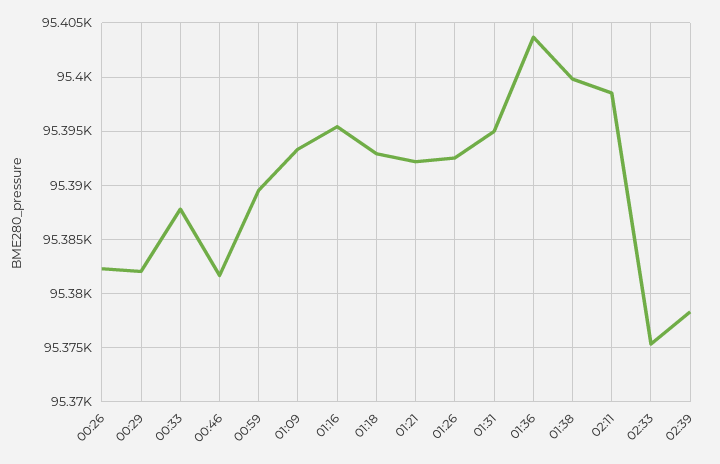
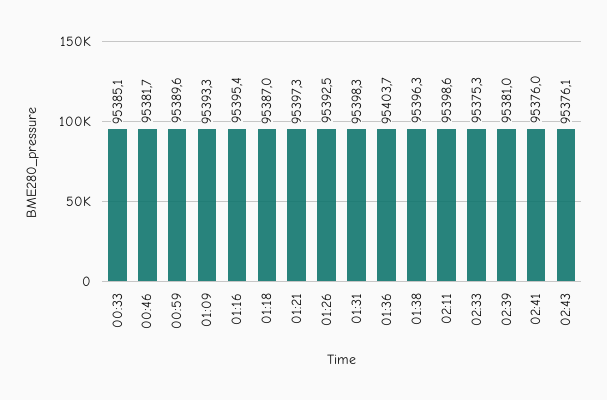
00:26: 95382 -> none
00:29: 95382 -> none
00:33: 95388 -> 95385.1
01:18: 95393 -> 95387
01:21: 95392 -> 95397.3
01:31: 95395 -> 95398.3
01:38: 95400 -> 95396.3
02:39: 95378 -> 95381
02:41: none -> 95376
02:43: none -> 95376.1

